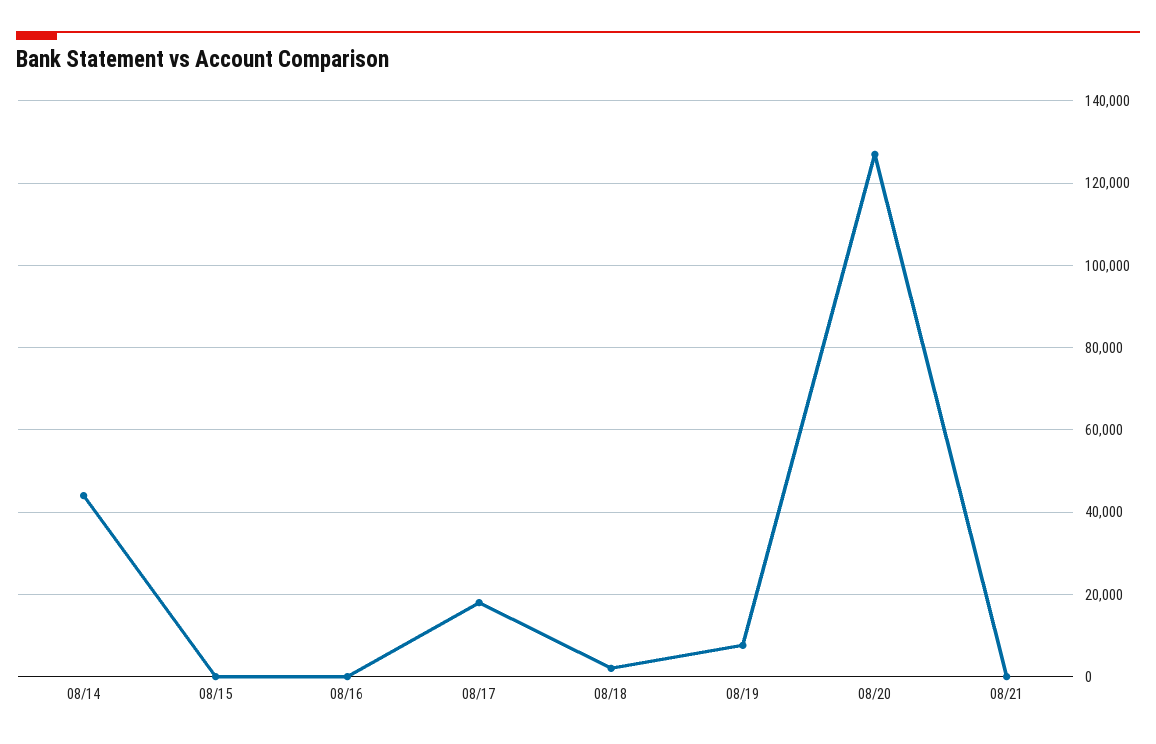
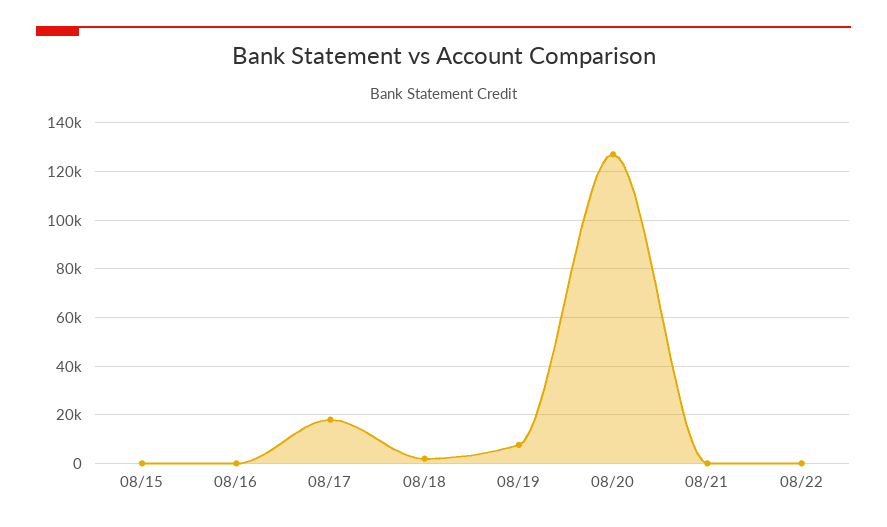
08/14: 44000 -> none
08/22: none -> 0

